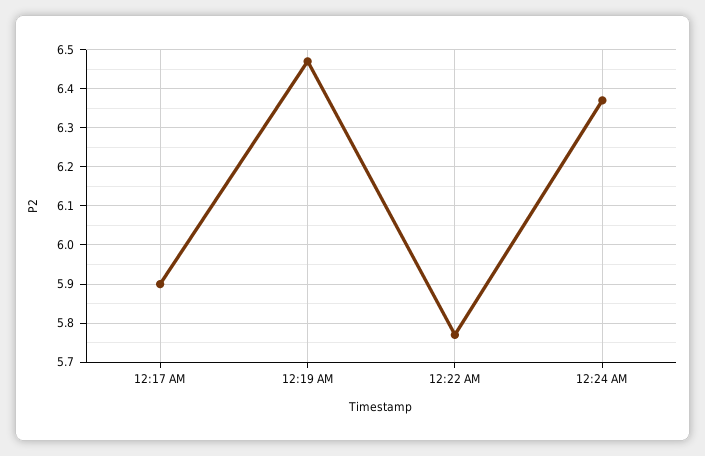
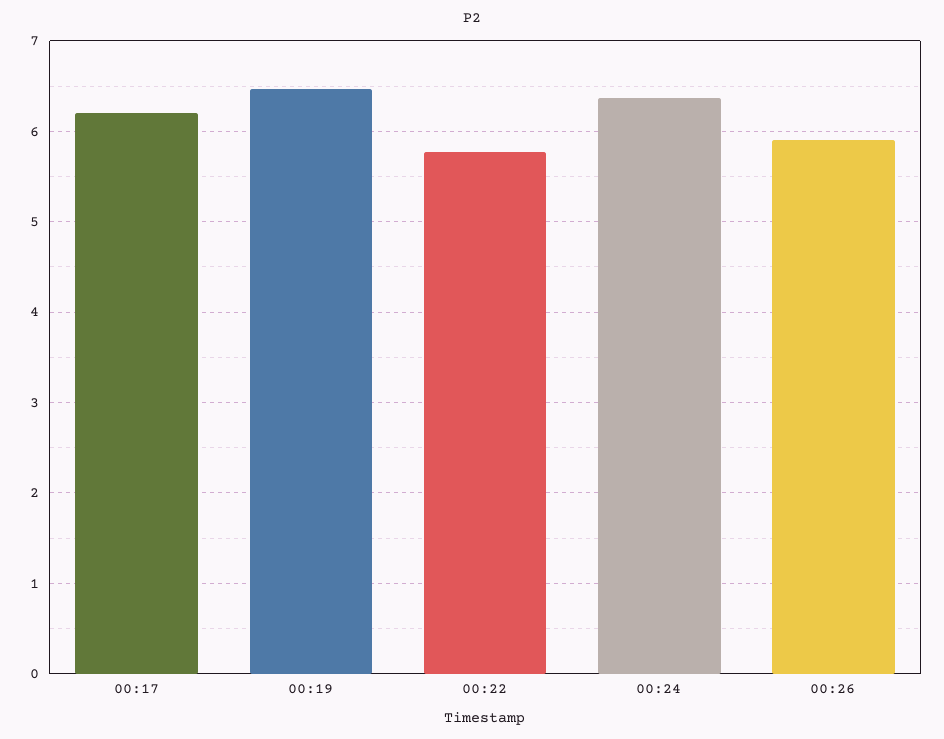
12:17 AM: 5.9 -> 6.2
00:26: none -> 5.9

